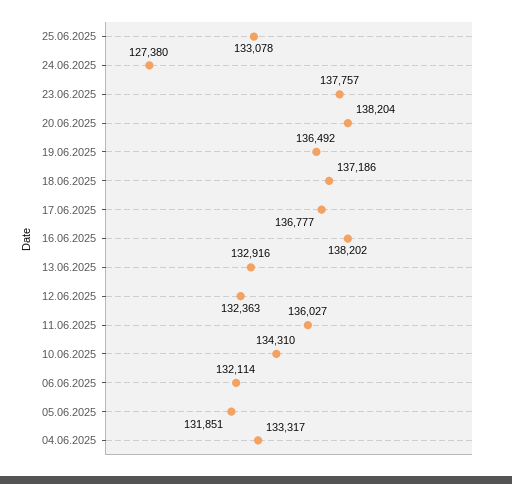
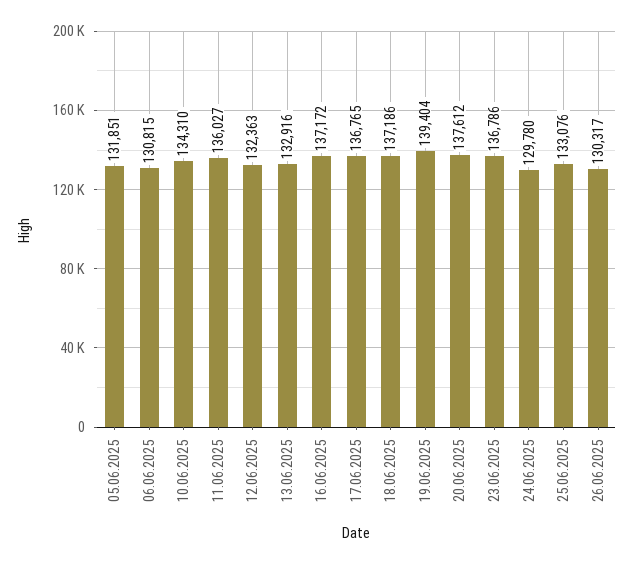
25.06.2025: 133078 -> 133076
24.06.2025: 127380 -> 129780
23.06.2025: 137757 -> 136786
20.06.2025: 138204 -> 137612
19.06.2025: 136492 -> 139404
17.06.2025: 136777 -> 136765
16.06.2025: 138202 -> 137172
06.06.2025: 132114 -> 130815
04.06.2025: 133317 -> none
26.06.2025: none -> 130317

